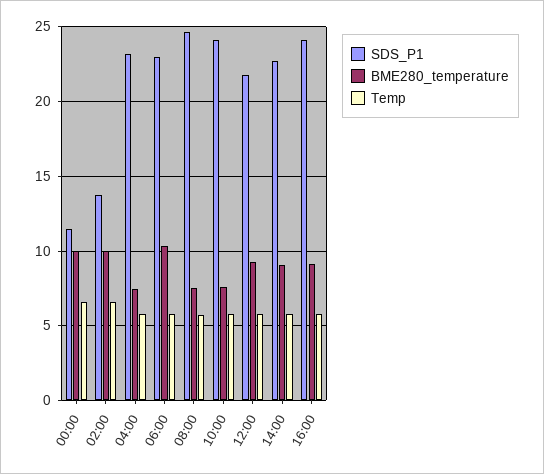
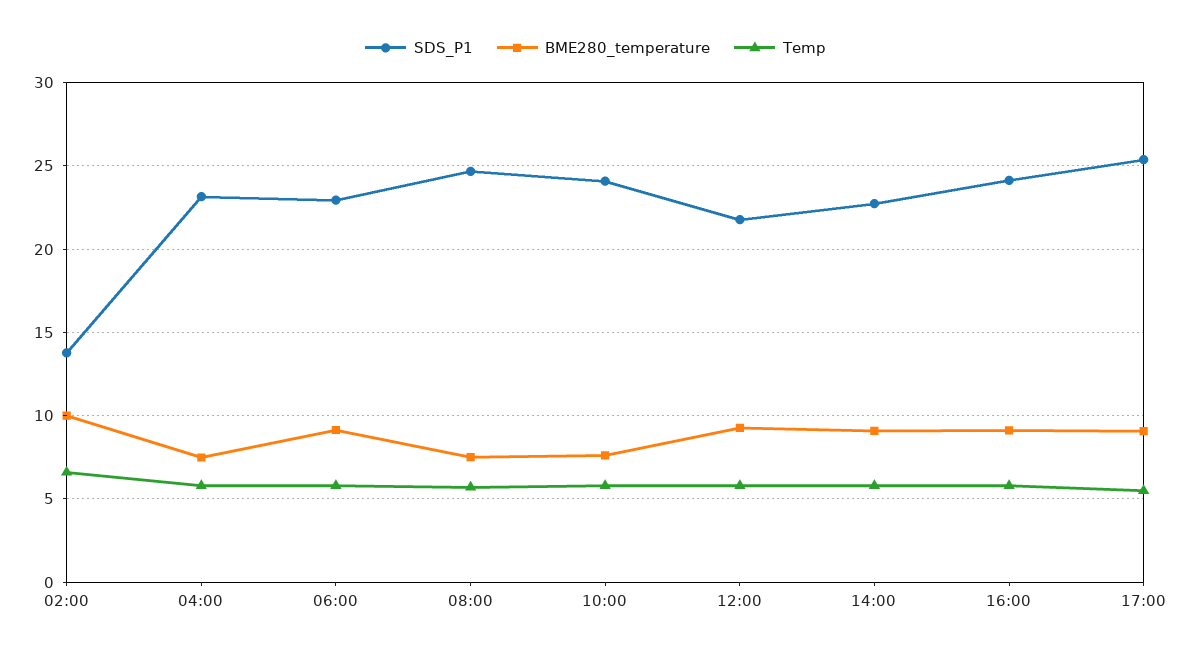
SDS_P1, 00:00: 11.5 -> none
BME280_temperature, 00:00: 10 -> none
Temp, 00:00: 6.5 -> none
BME280_temperature, 06:00: 10.5 -> 9
SDS_P1, 17:00: none -> 25.5
BME280_temperature, 17:00: none -> 9
Temp, 17:00: none -> 5.5

